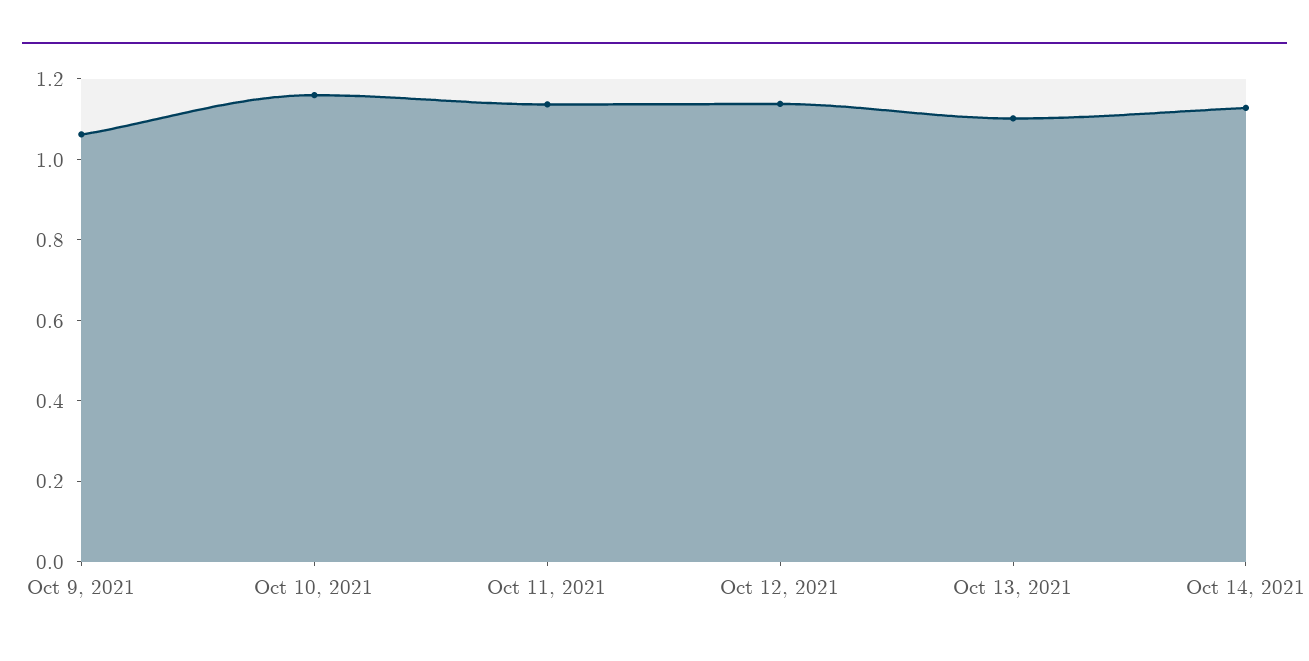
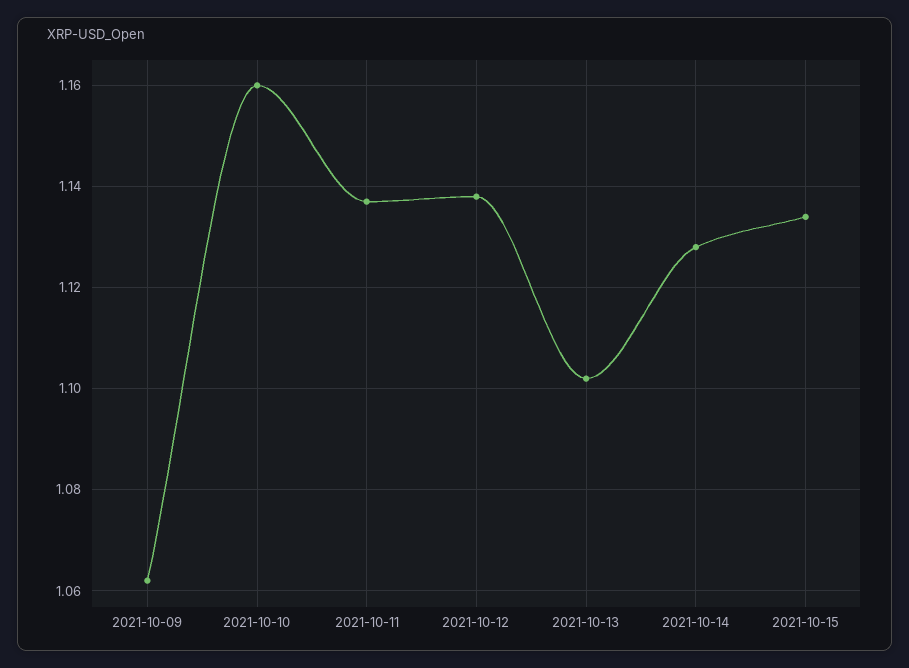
2021-10-15: none -> 1.135

